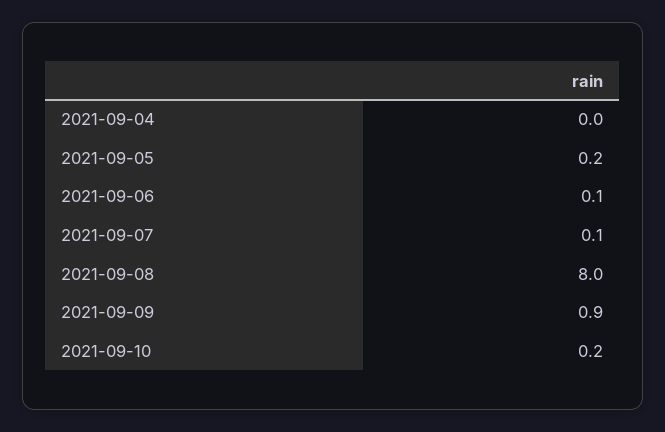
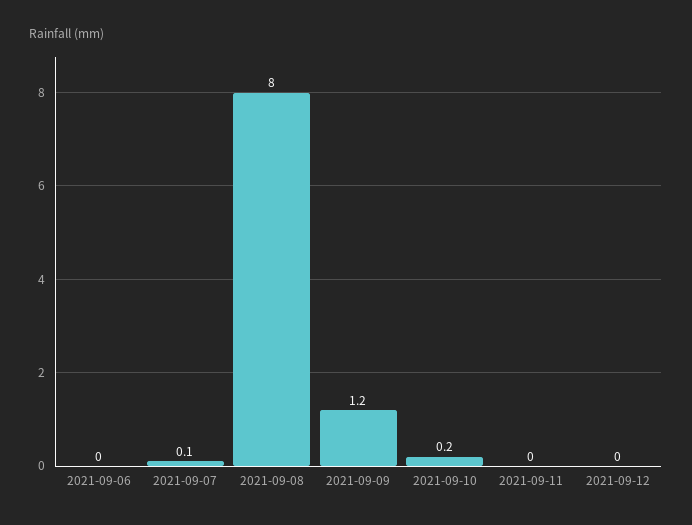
2021-09-04: 0 -> none
2021-09-05: 0.2 -> none
2021-09-06: 0.1 -> 0
2021-09-09: 0.9 -> 1.2
2021-09-11: none -> 0
2021-09-12: none -> 0

